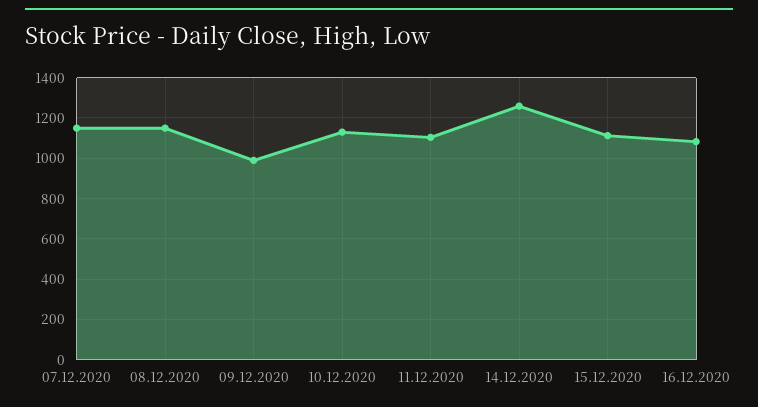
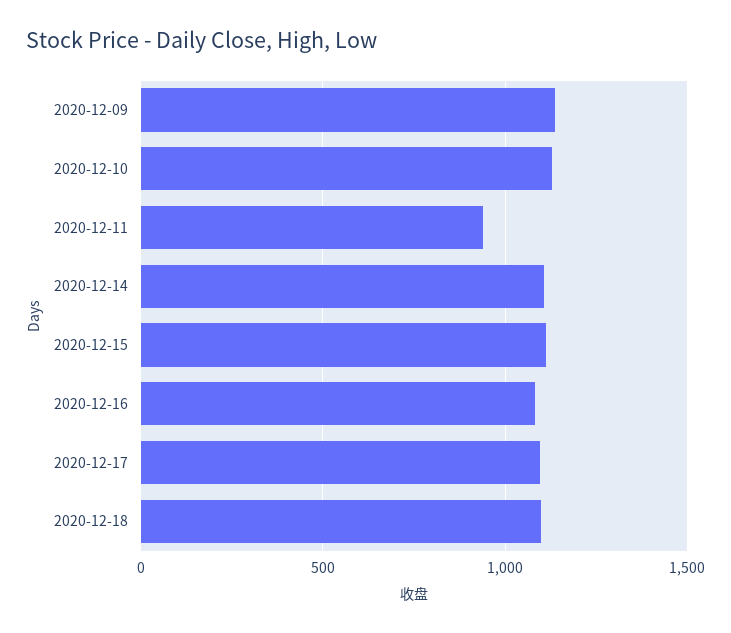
07.12.2020: 1150 -> none
08.12.2020: 1150 -> none
09.12.2020: 1000 -> 1150
11.12.2020: 1100 -> 950
14.12.2020: 1250 -> 1100
2020-12-17: none -> 1100
2020-12-18: none -> 1100

